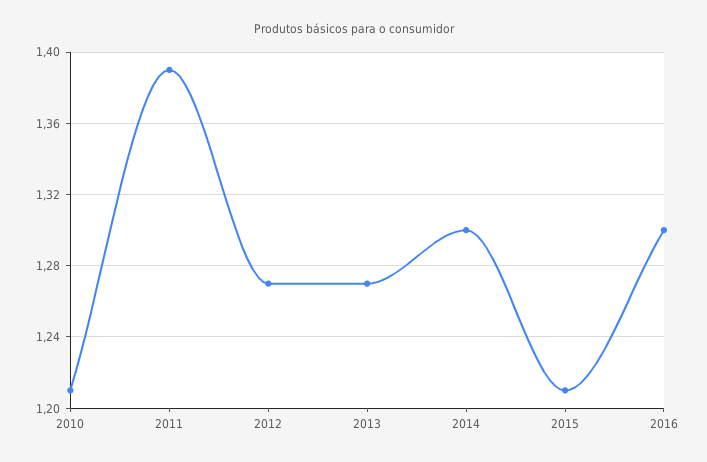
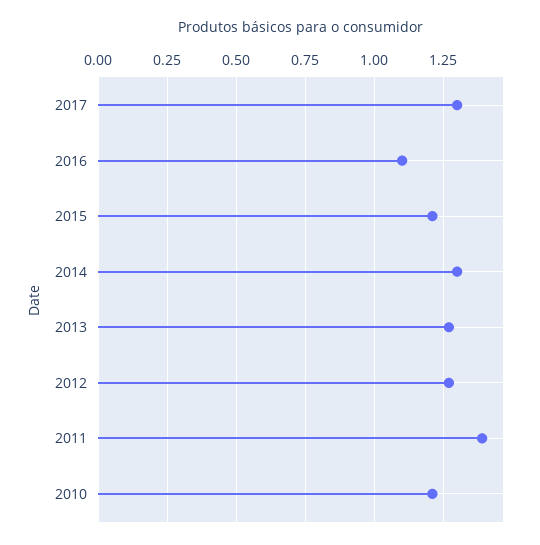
2016: 1.3 -> 1.1
2017: none -> 1.3

